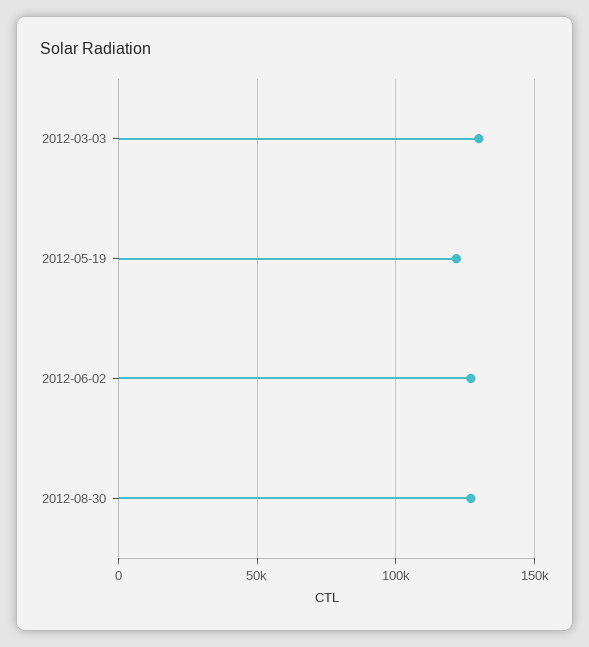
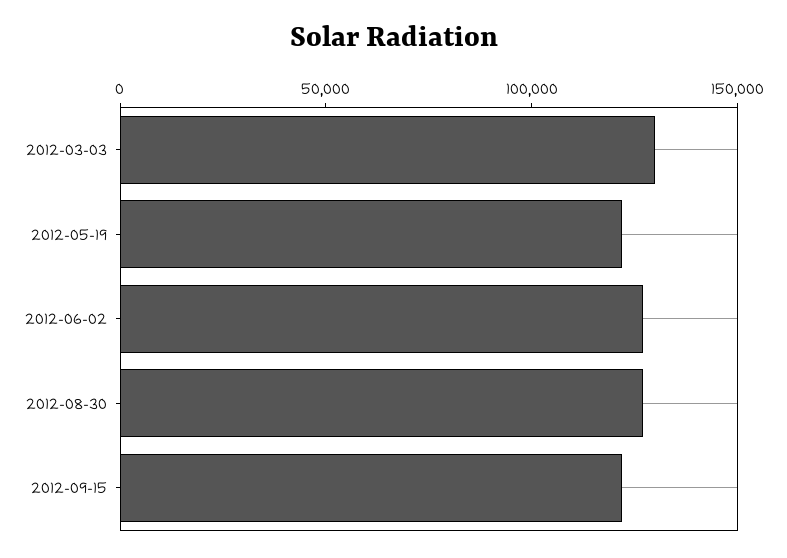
2012-09-15: none -> 120000

